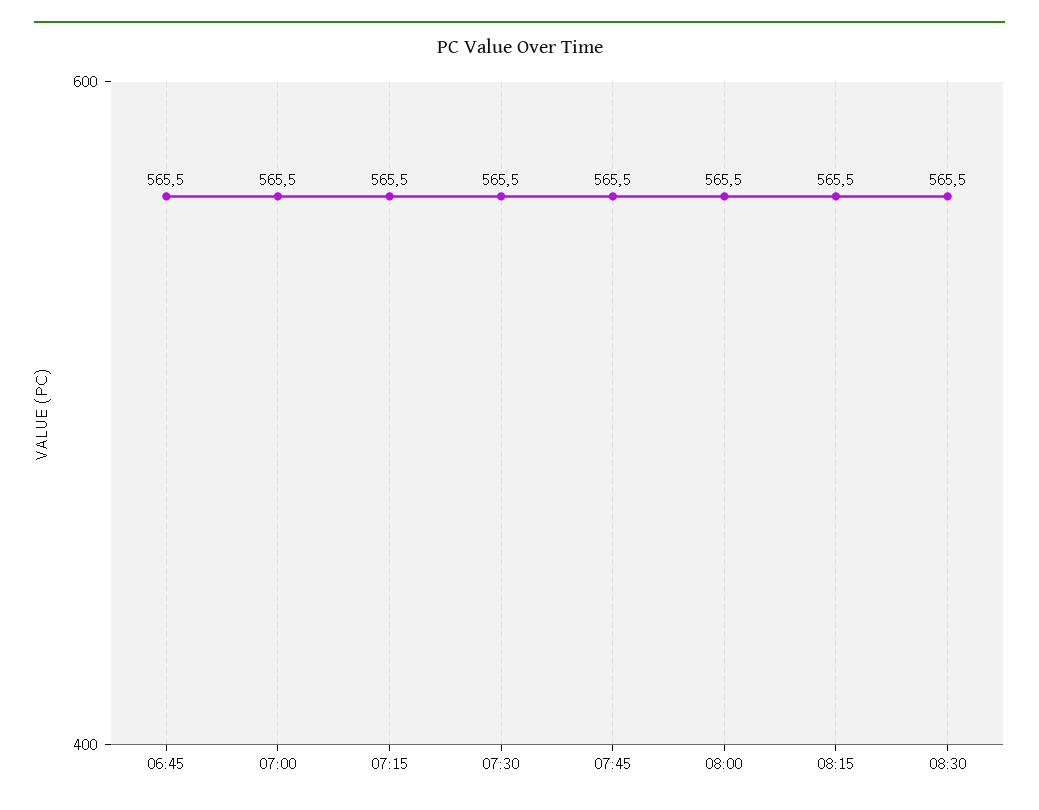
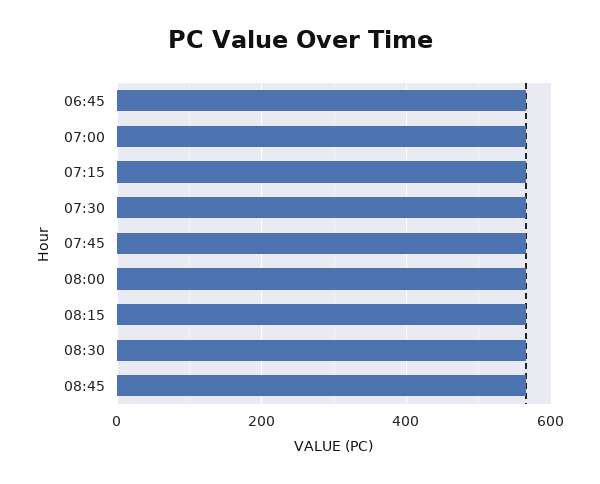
08:45: none -> 560

